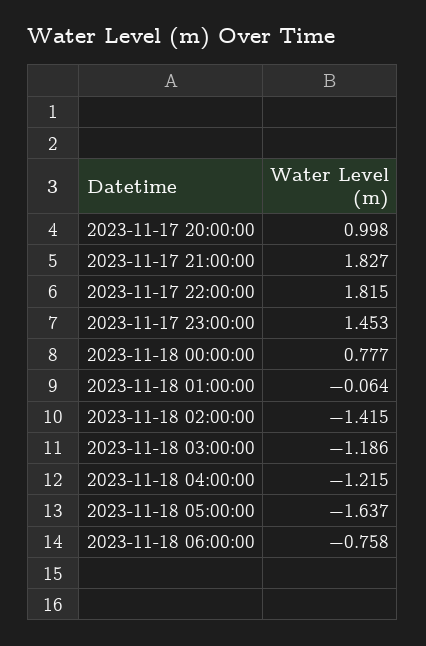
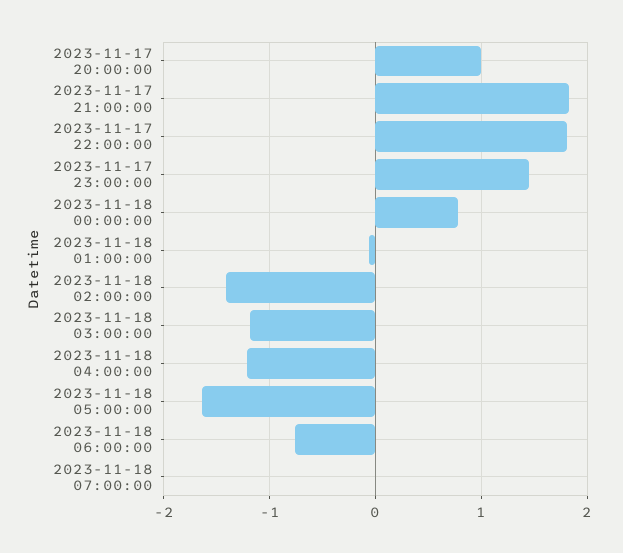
2023-11-18 07:00:00: none -> 0

